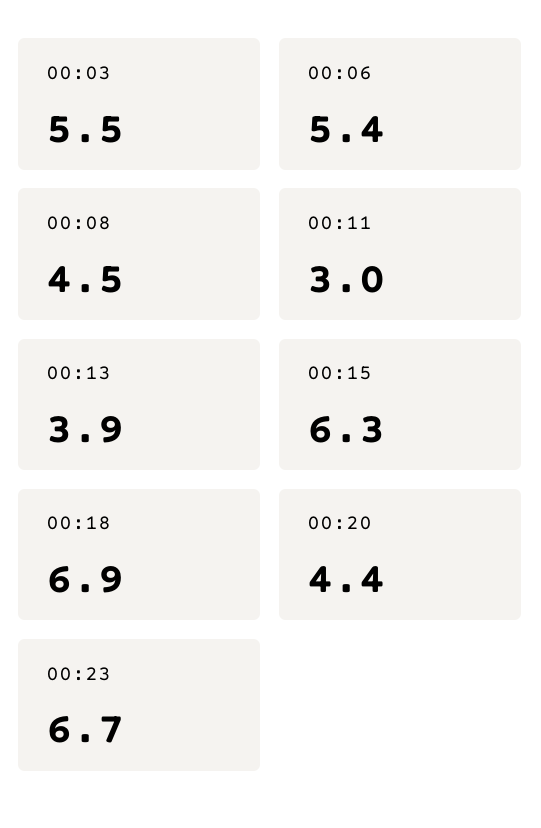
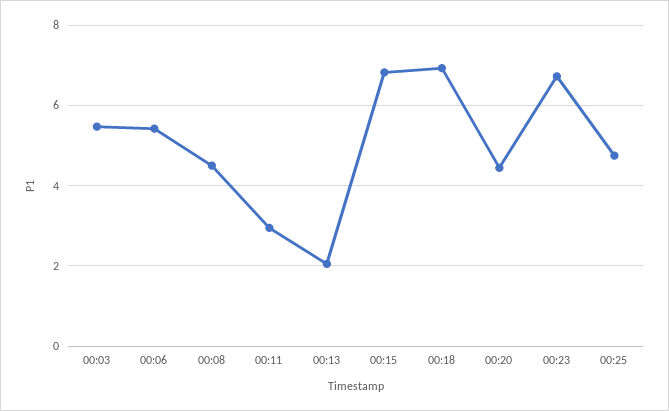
00:13: 3.9 -> 2
00:15: 6.3 -> 6.8
00:25: none -> 4.8

